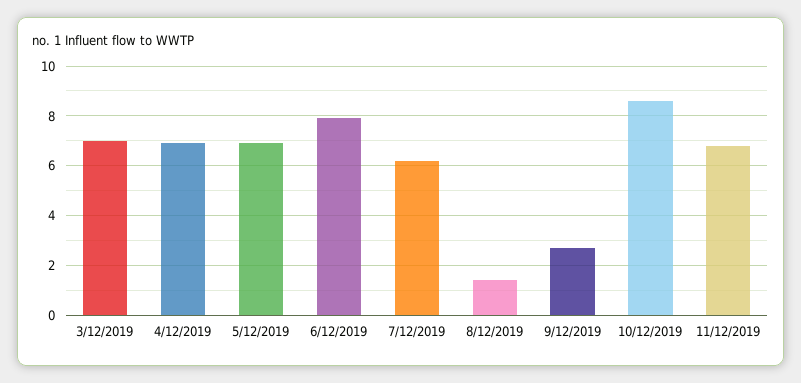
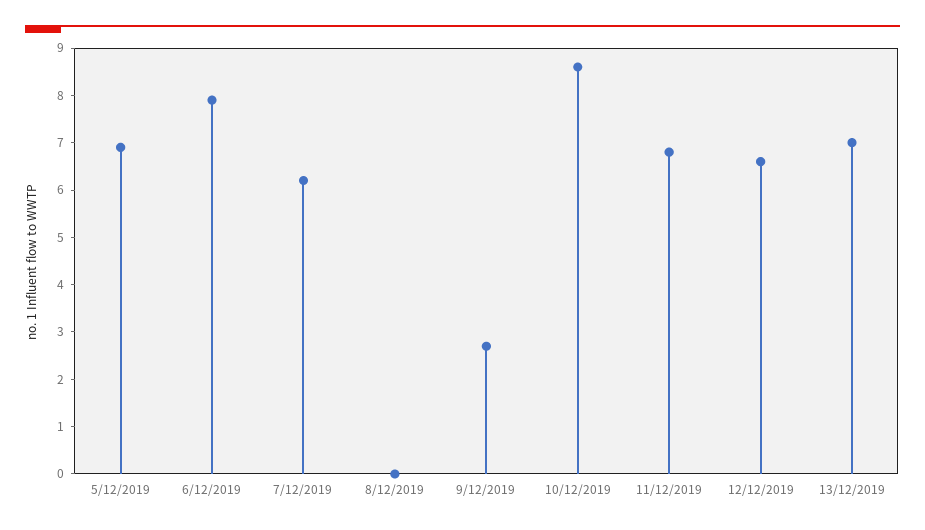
3/12/2019: 7 -> none
4/12/2019: 7 -> none
8/12/2019: 1.5 -> 0
12/12/2019: none -> 6.5
13/12/2019: none -> 7

